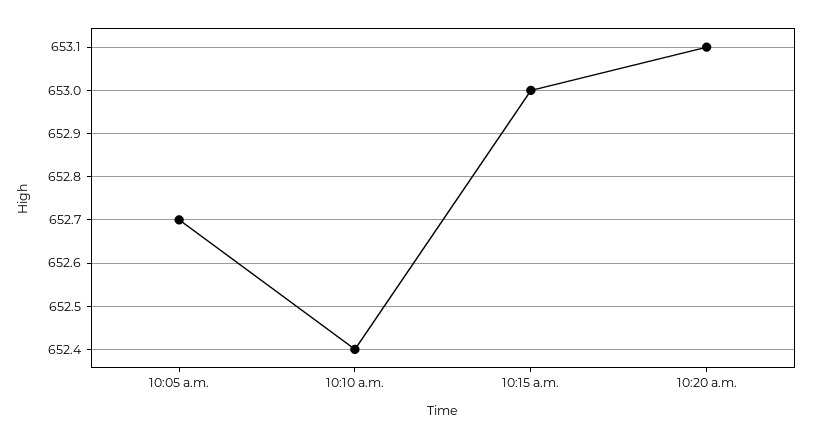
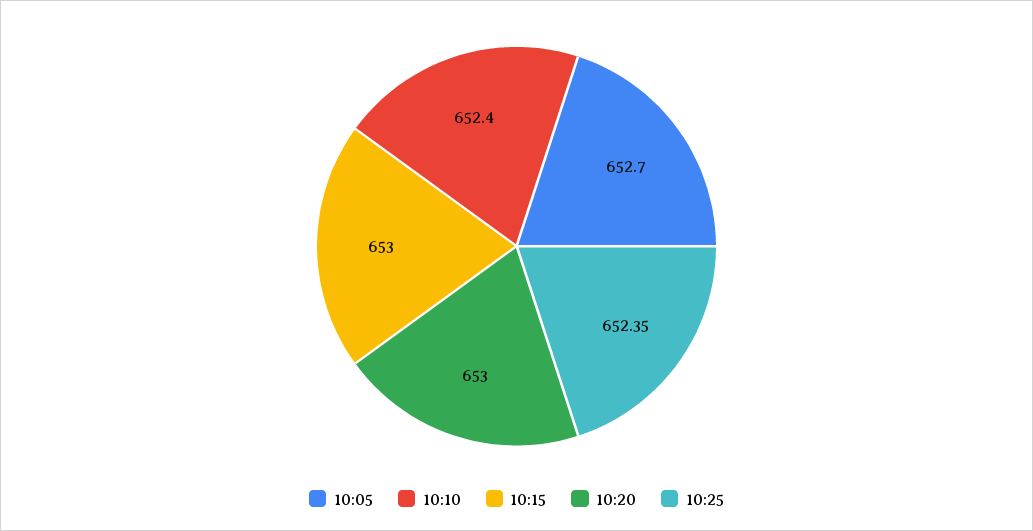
10:20 a.m.: 653.1 -> 653
10:25: none -> 652.35

